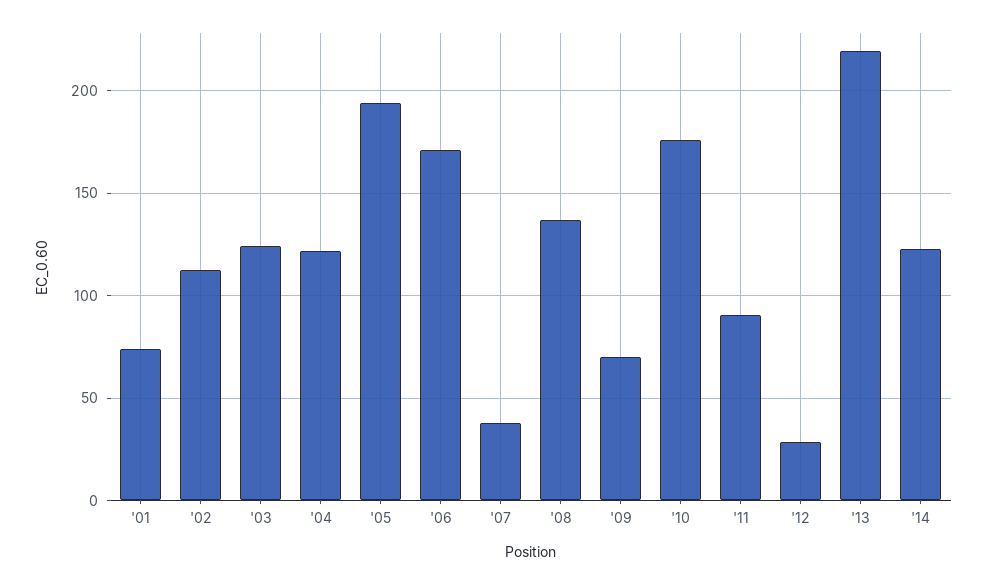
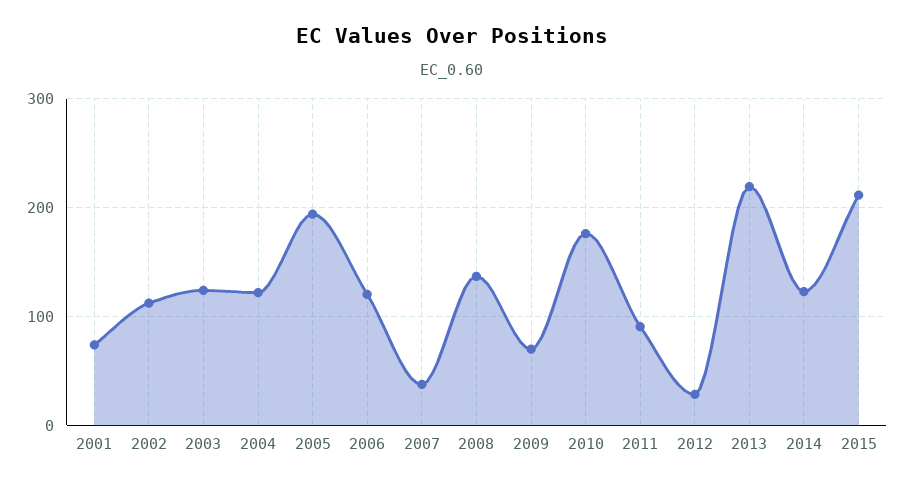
'06: 170 -> 120
2015: none -> 210

